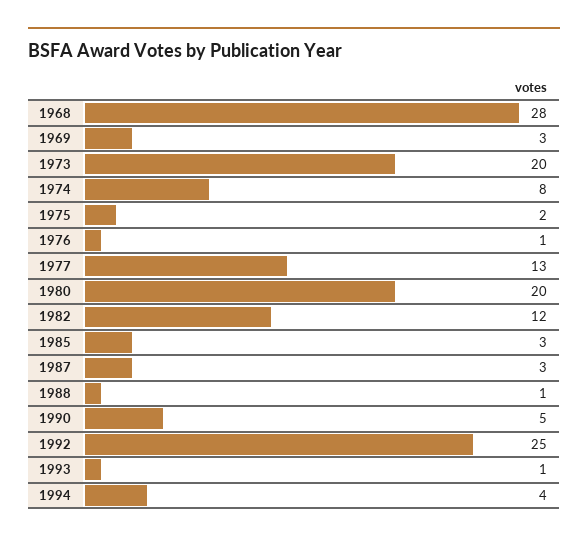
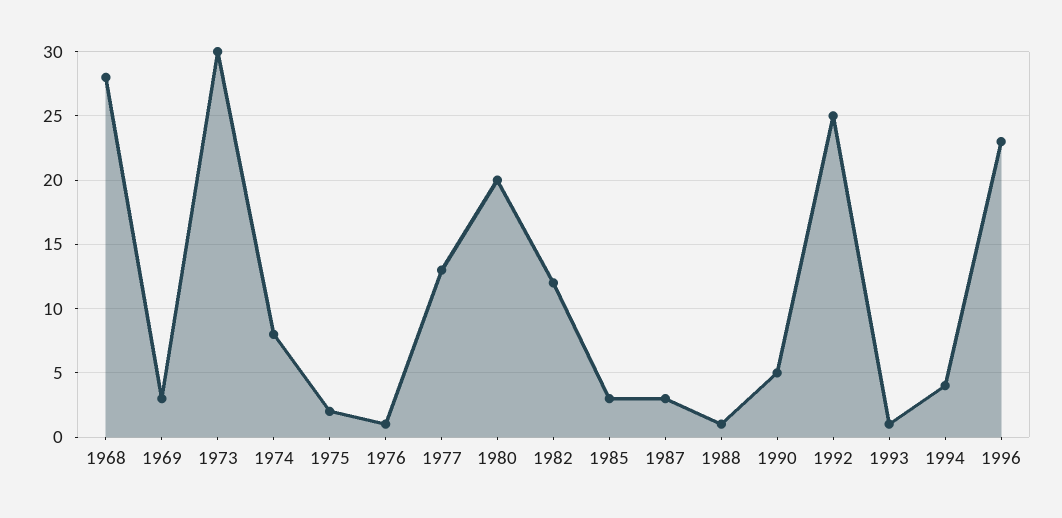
1973: 20 -> 30
1996: none -> 23

